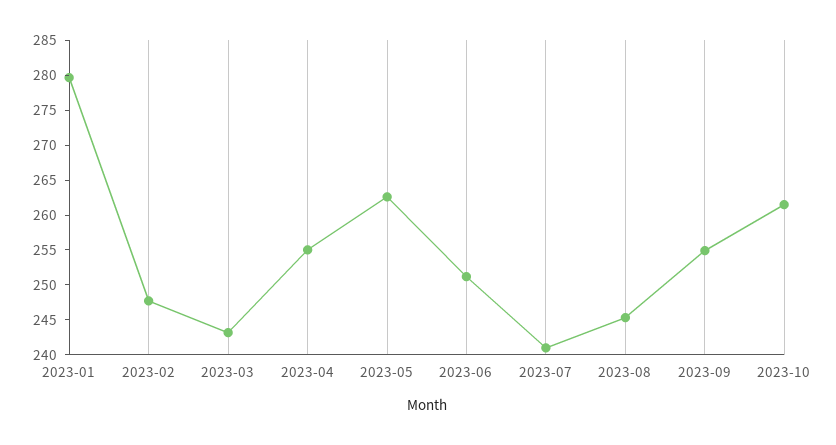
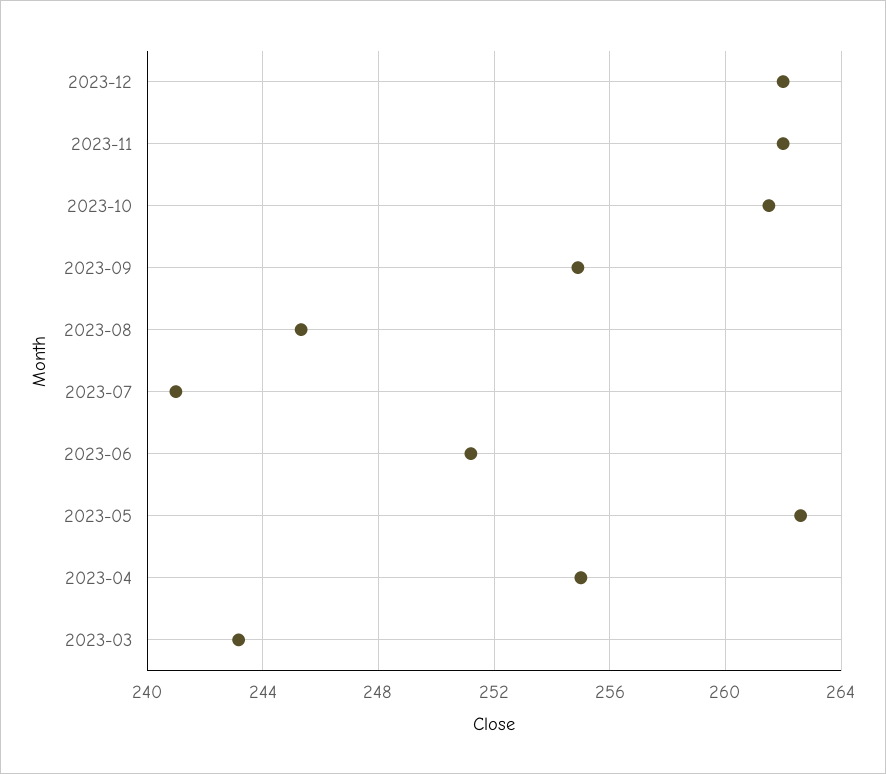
2023-01: 280 -> none
2023-02: 247.5 -> none
2023-12: none -> 262
2023-11: none -> 262

